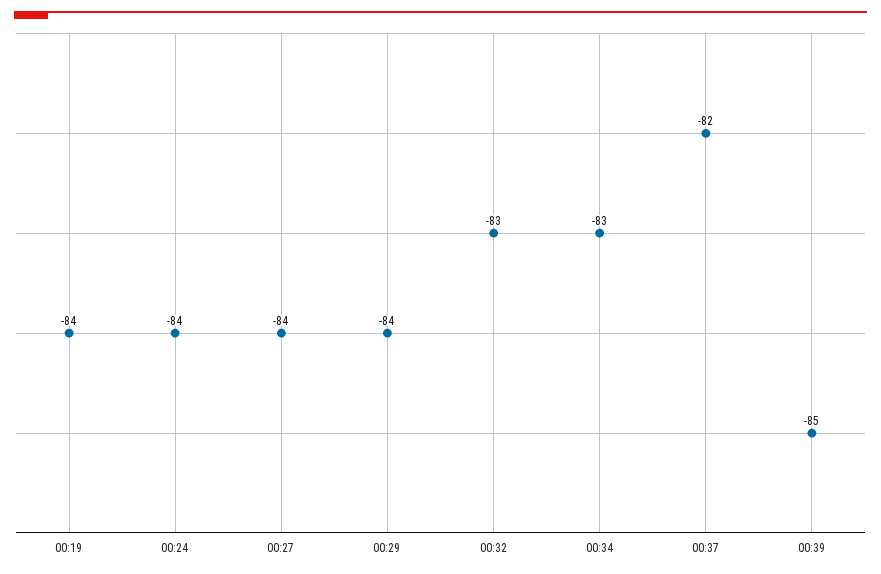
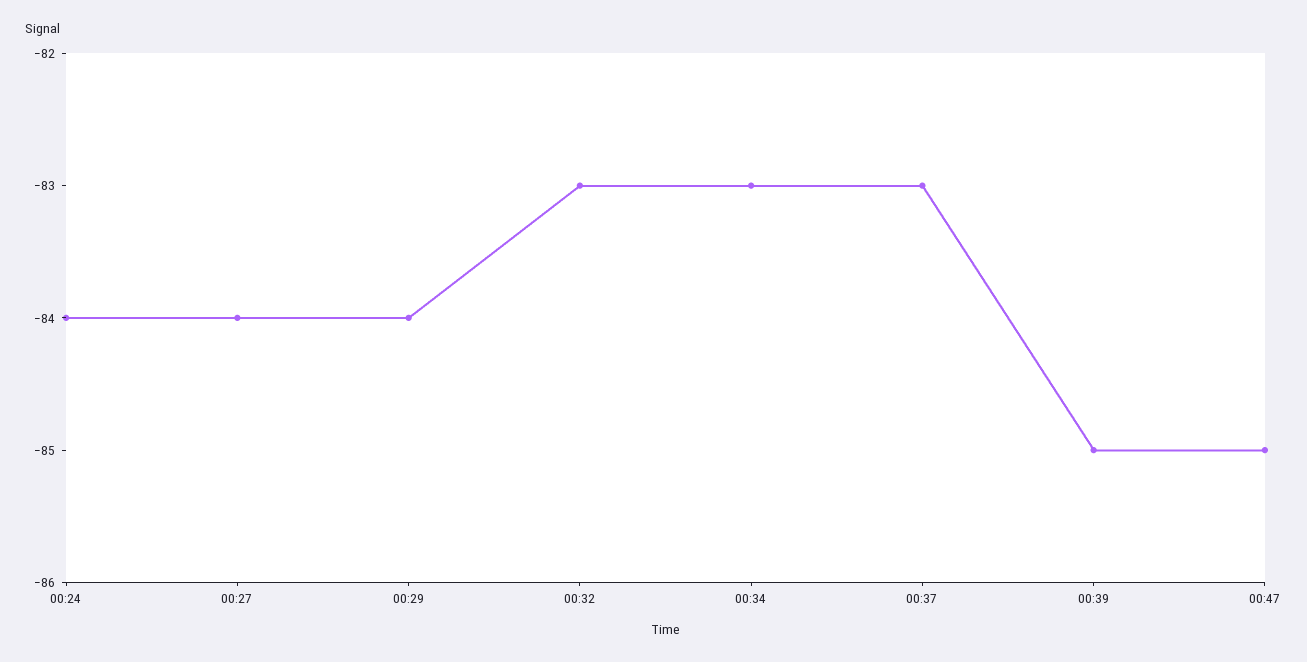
00:19: -84 -> none
00:37: -82 -> -83
00:47: none -> -85

